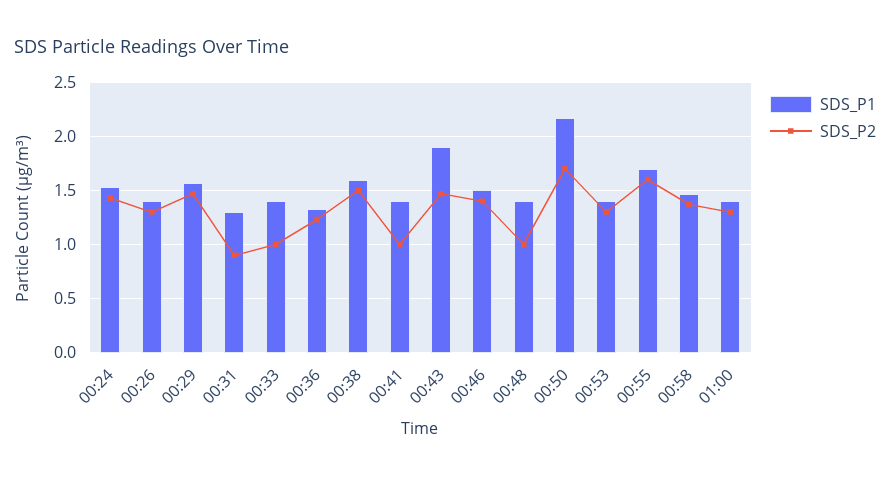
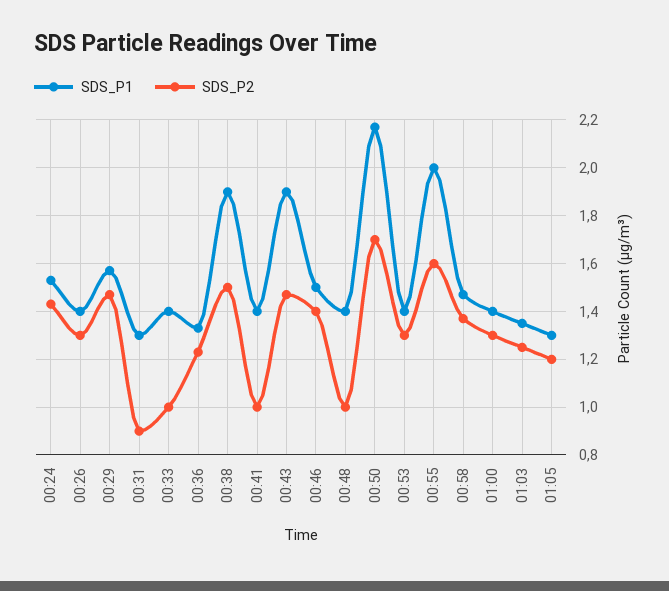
SDS_P1, 00:38: 1.6 -> 1.9
SDS_P1, 00:55: 1.7 -> 2
SDS_P1, 01:03: none -> 1.35
SDS_P2, 01:03: none -> 1.25
SDS_P1, 01:05: none -> 1.3
SDS_P2, 01:05: none -> 1.2

